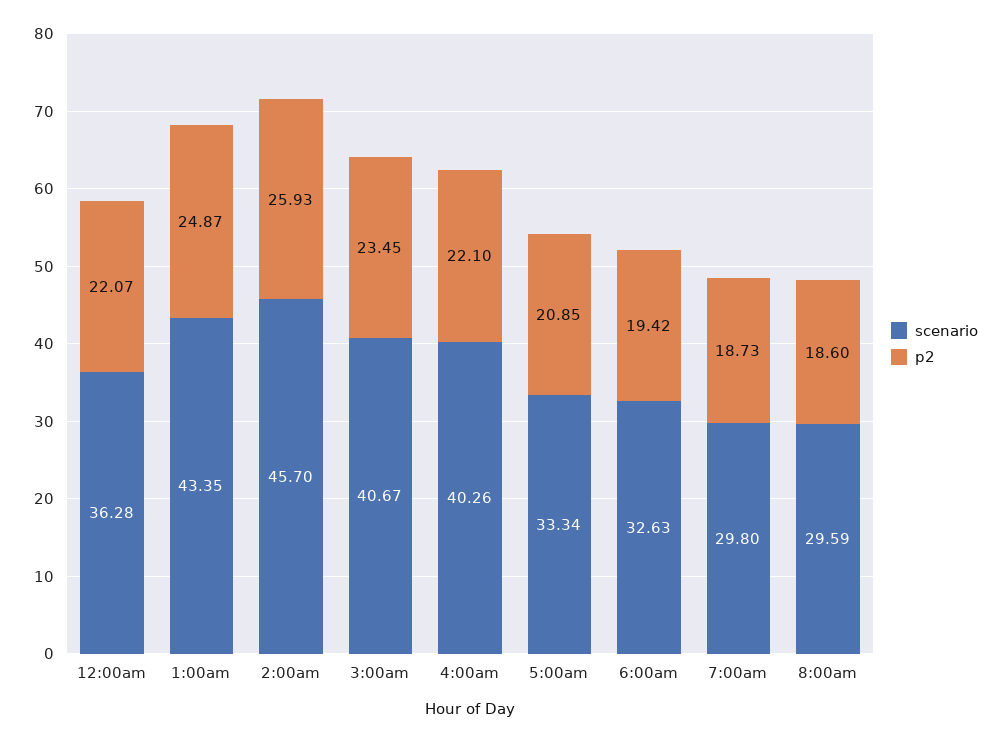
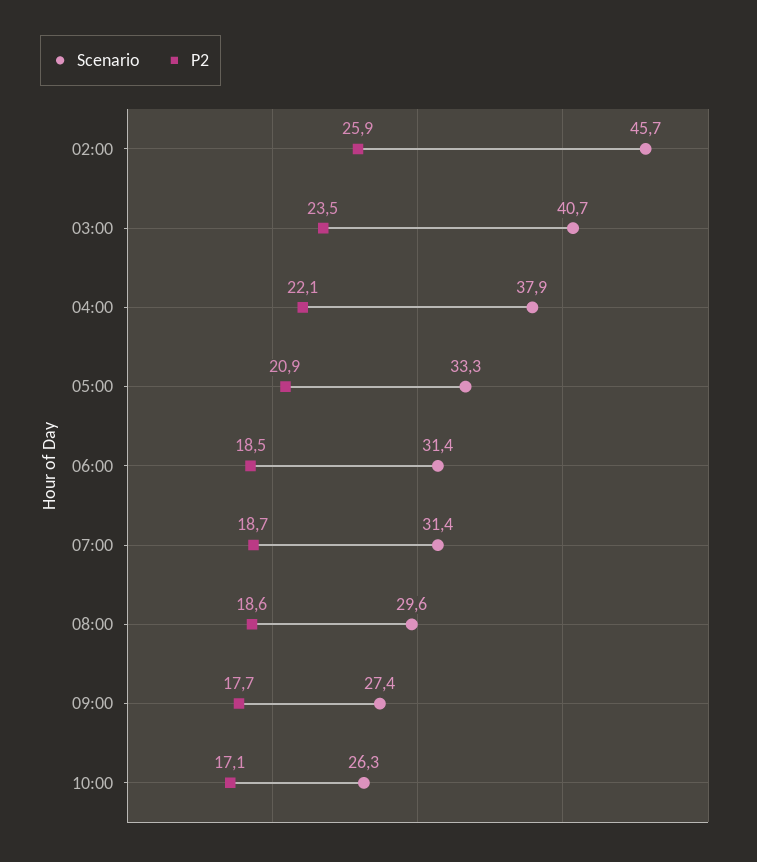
scenario, 12:00am: 36.28 -> none
p2, 12:00am: 22.07 -> none
scenario, 1:00am: 43.35 -> none
p2, 1:00am: 24.87 -> none
scenario, 4:00am: 40.26 -> 37.9
scenario, 6:00am: 32.63 -> 31.4
p2, 6:00am: 19.42 -> 18.5
scenario, 7:00am: 29.8 -> 31.4
scenario, 09:00: none -> 27.4
p2, 09:00: none -> 17.7
scenario, 10:00: none -> 26.3
p2, 10:00: none -> 17.1

